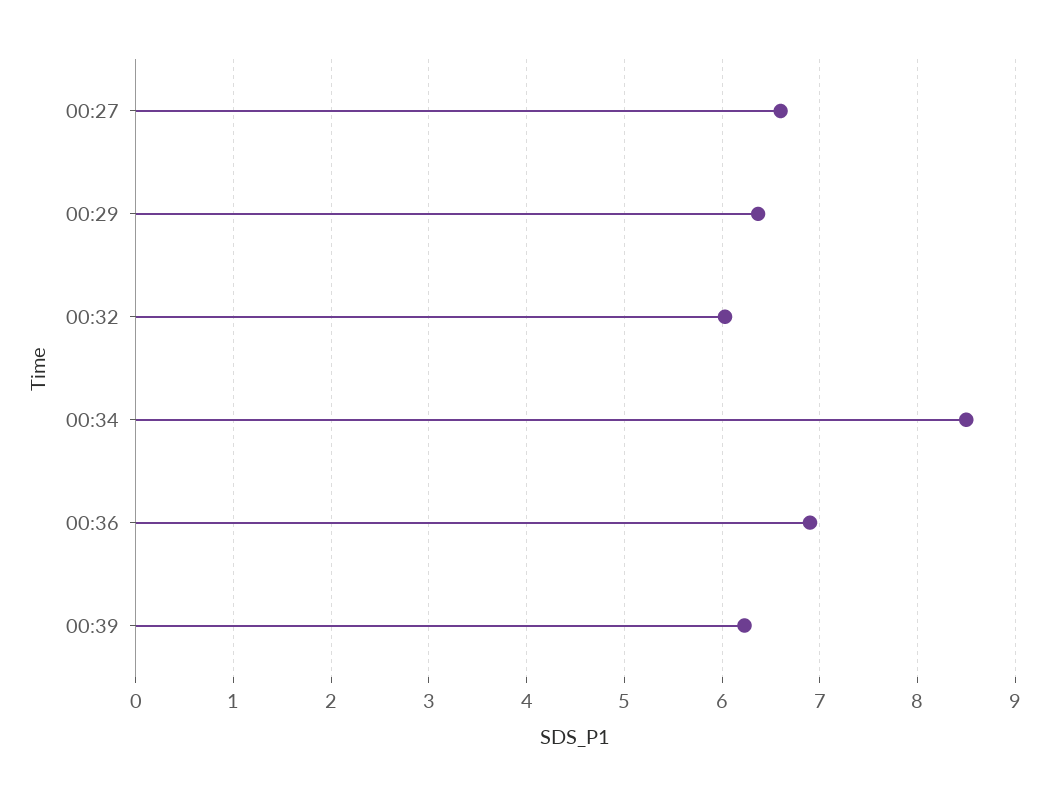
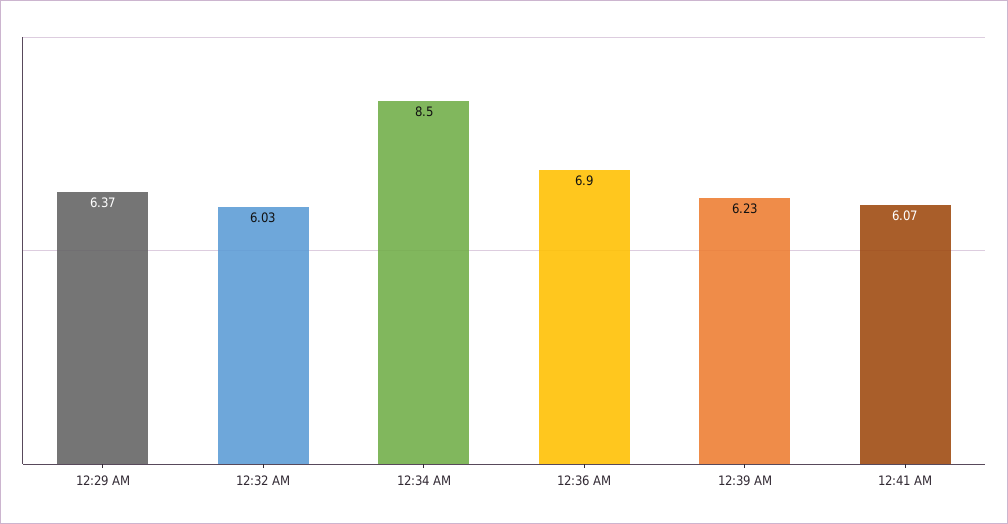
00:27: 6.6 -> none
12:41 AM: none -> 6.07

